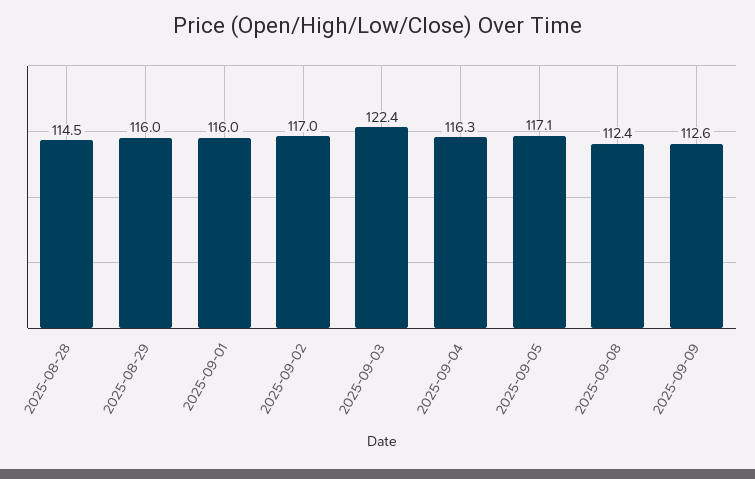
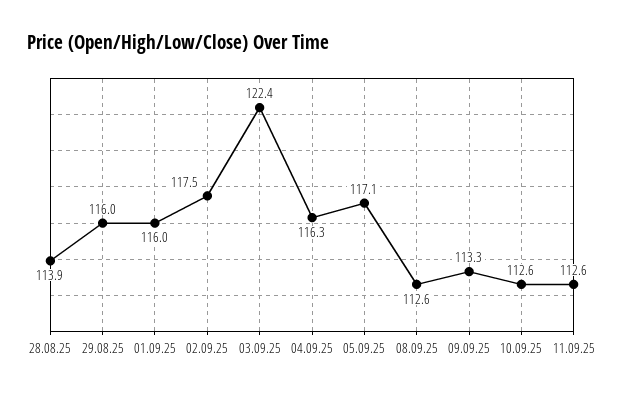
2025-08-28: 114.5 -> 113.9
2025-09-02: 117 -> 117.5
2025-09-08: 112.4 -> 112.6
2025-09-09: 112.6 -> 113.3
10.09.25: none -> 112.6
11.09.25: none -> 112.6

